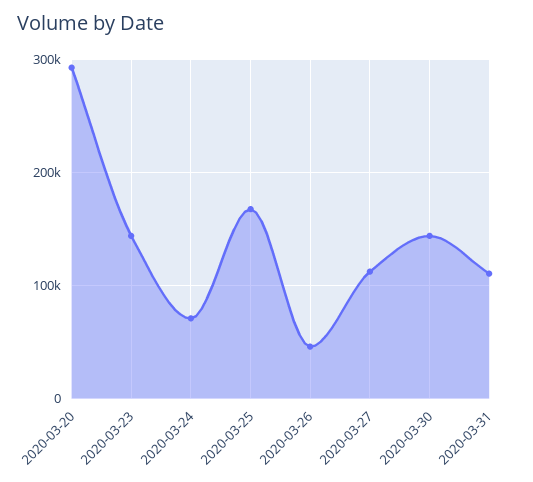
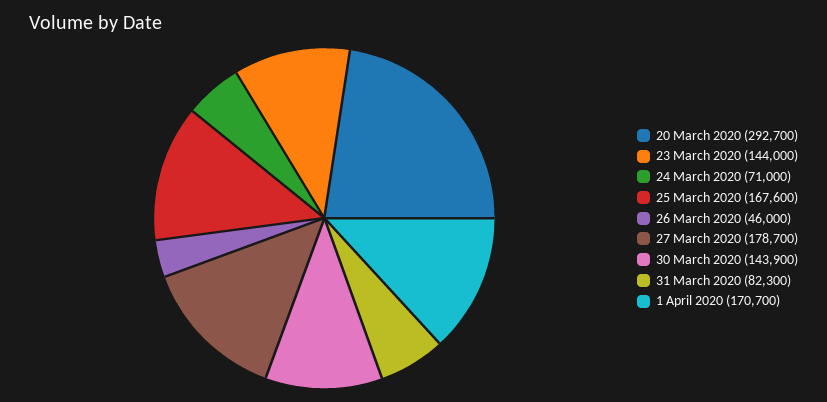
2020-03-27: 110000 -> 178700
2020-03-31: 110000 -> 82300
1 April 2020: none -> 170700

